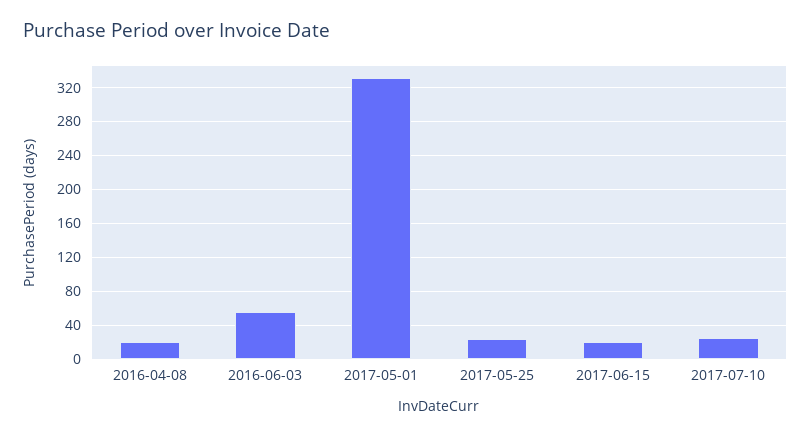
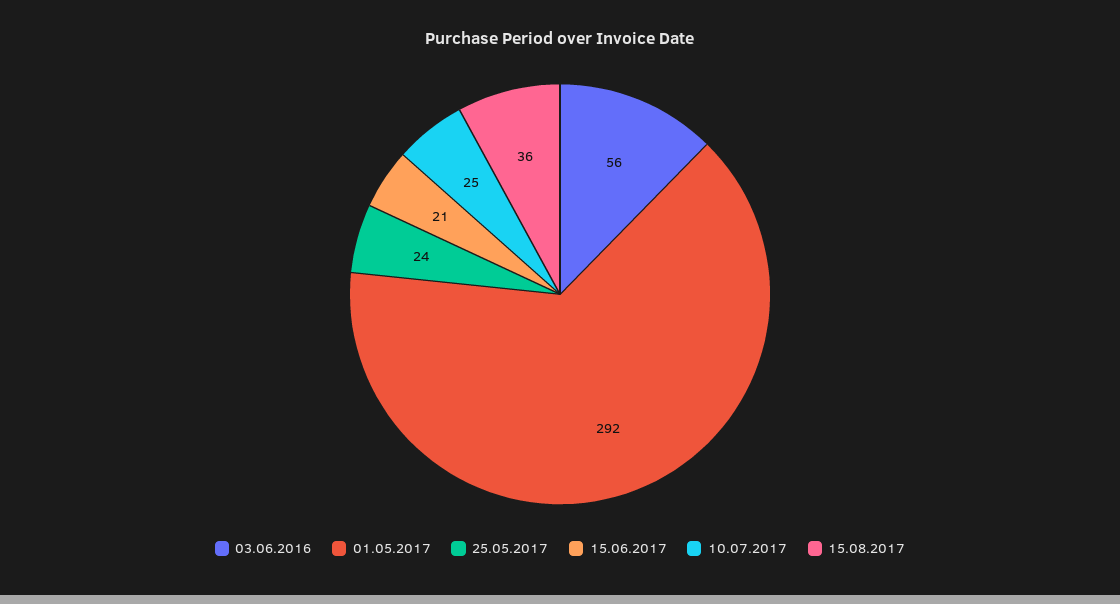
2016-04-08: 20 -> none
2017-05-01: 330 -> 292
15.08.2017: none -> 36

